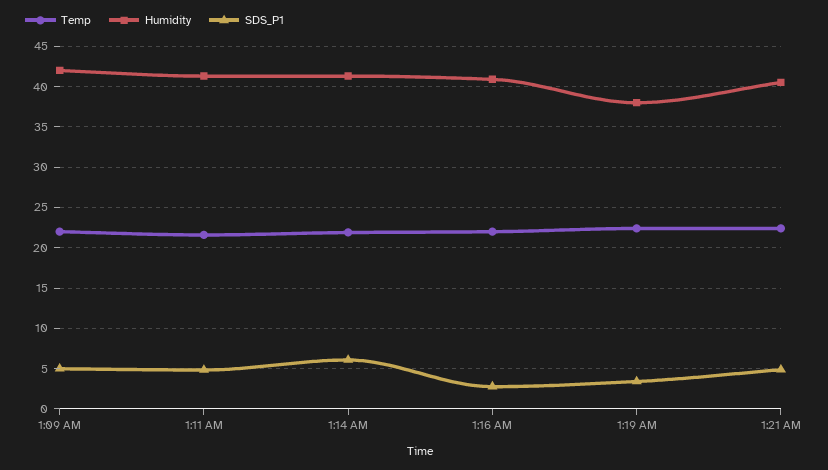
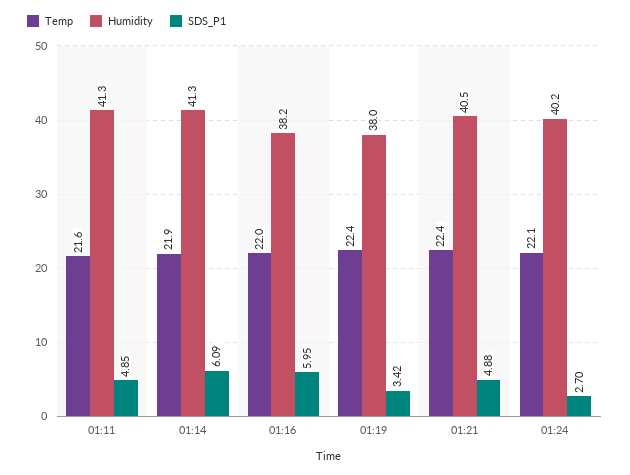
Temp, 1:09 AM: 22 -> none
Humidity, 1:09 AM: 42 -> none
SDS_P1, 1:09 AM: 5 -> none
Humidity, 1:16 AM: 41 -> 38.2
SDS_P1, 1:16 AM: 3 -> 5.95
Temp, 01:24: none -> 22.1
Humidity, 01:24: none -> 40.2
SDS_P1, 01:24: none -> 2.7

